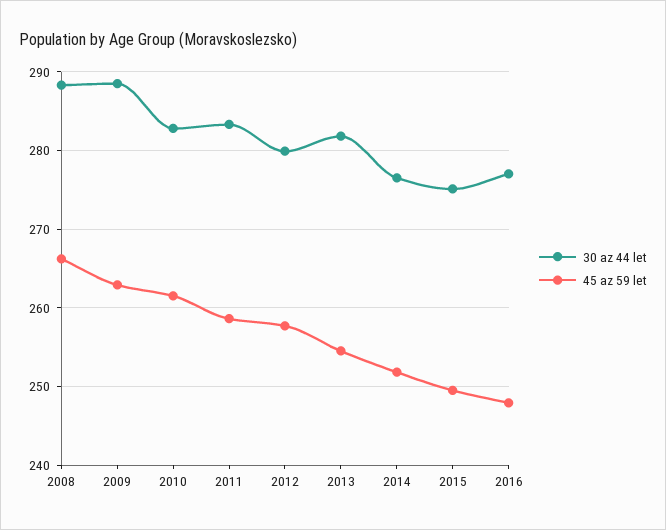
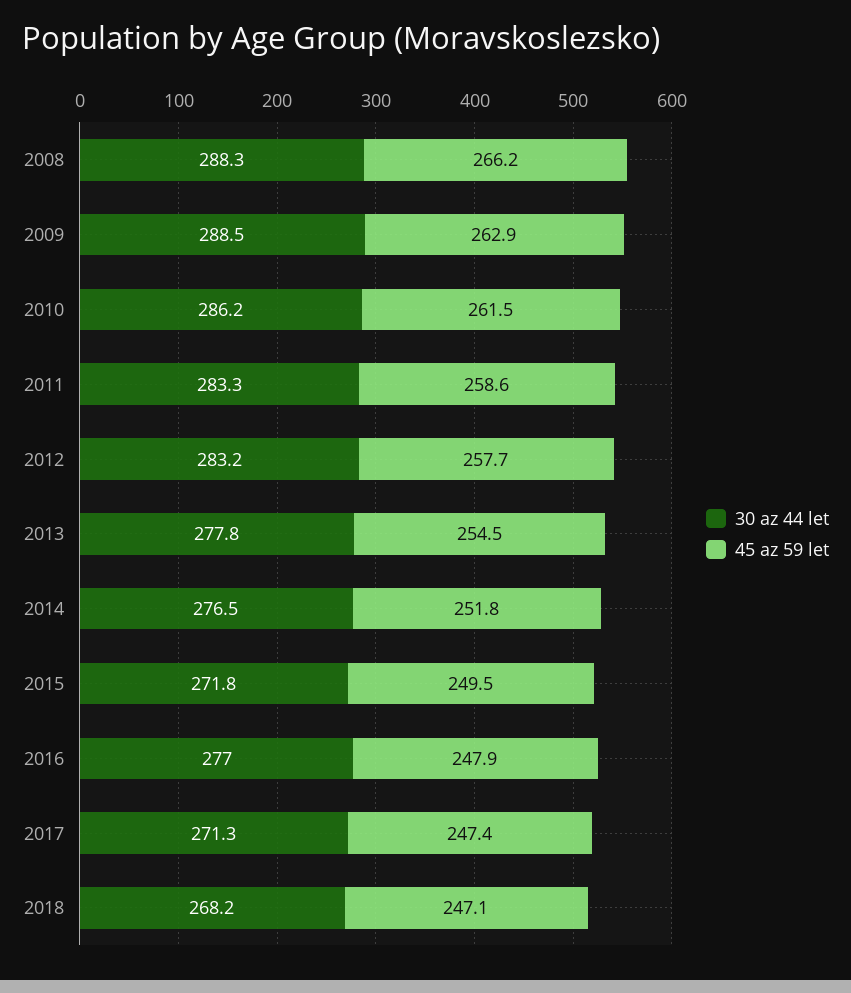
30 az 44 let, 2010: 283 -> 286.2
30 az 44 let, 2012: 280 -> 283.2
30 az 44 let, 2013: 282 -> 277.8
30 az 44 let, 2015: 275 -> 271.8
30 az 44 let, 2017: none -> 271.3
45 az 59 let, 2017: none -> 247.4
30 az 44 let, 2018: none -> 268.2
45 az 59 let, 2018: none -> 247.1

